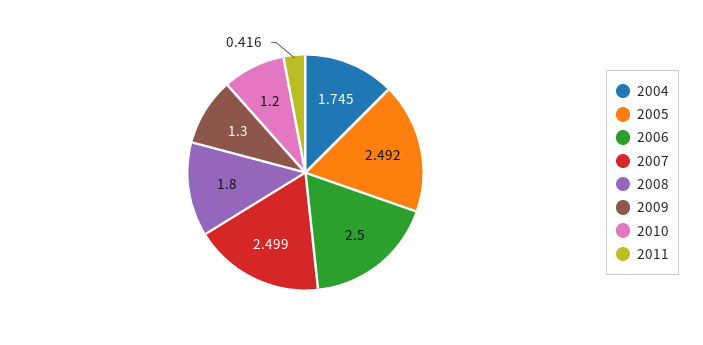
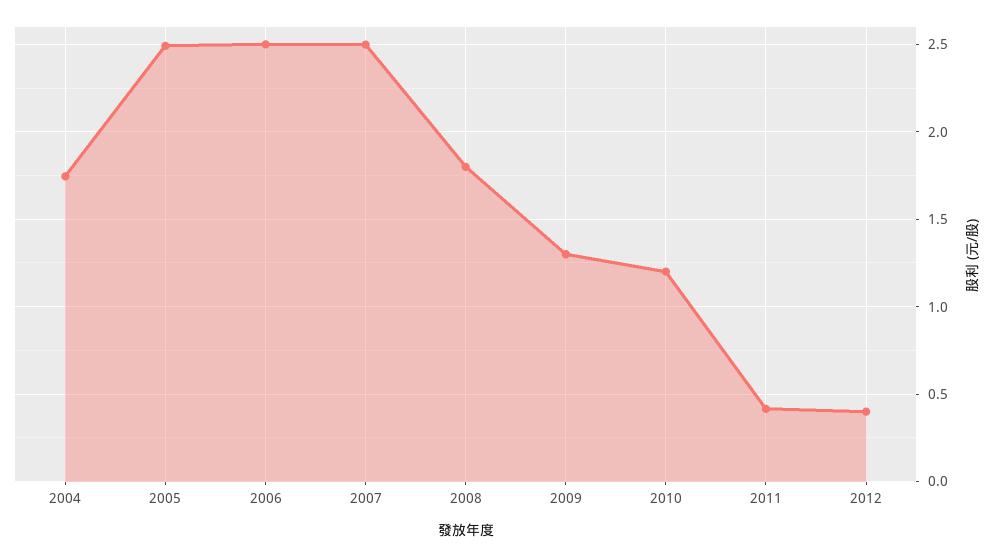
2012: none -> 0.4

